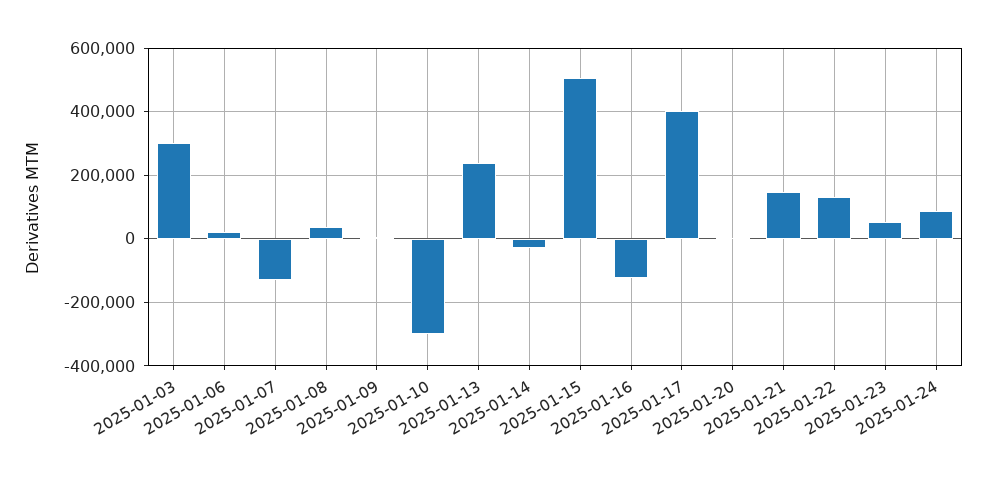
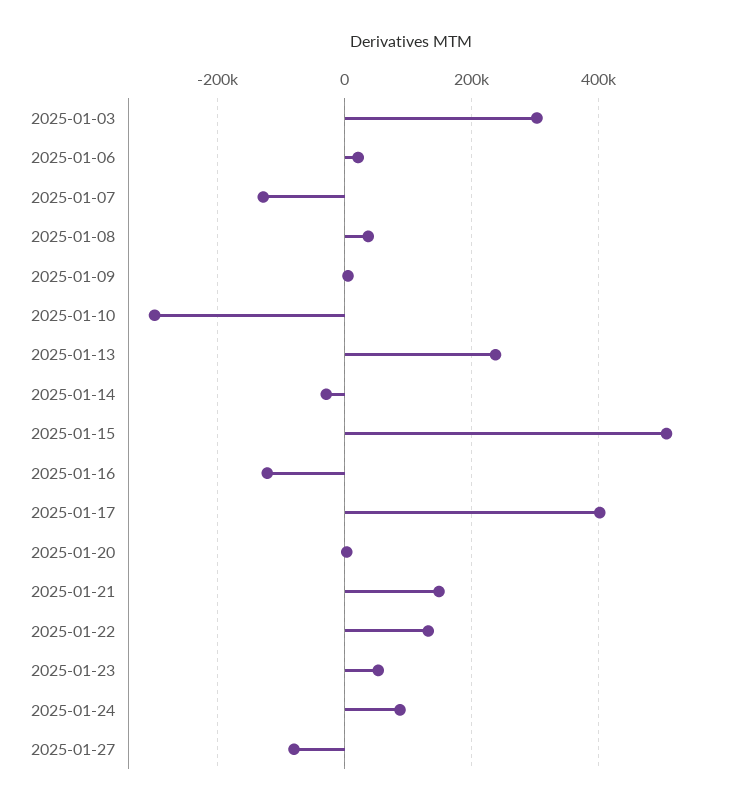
2025-01-27: none -> -80000

